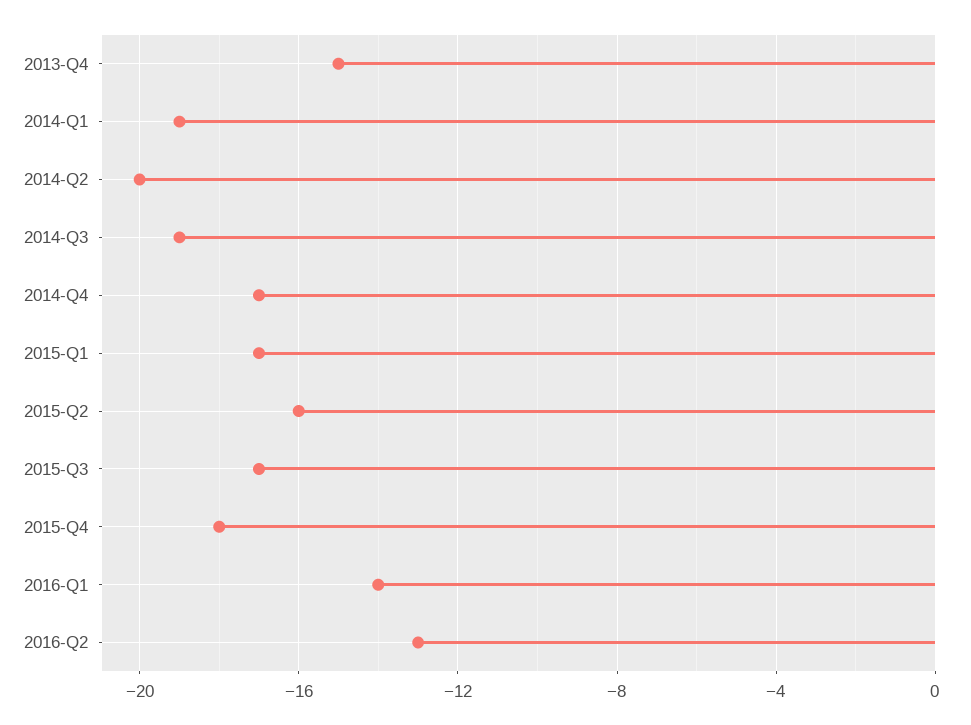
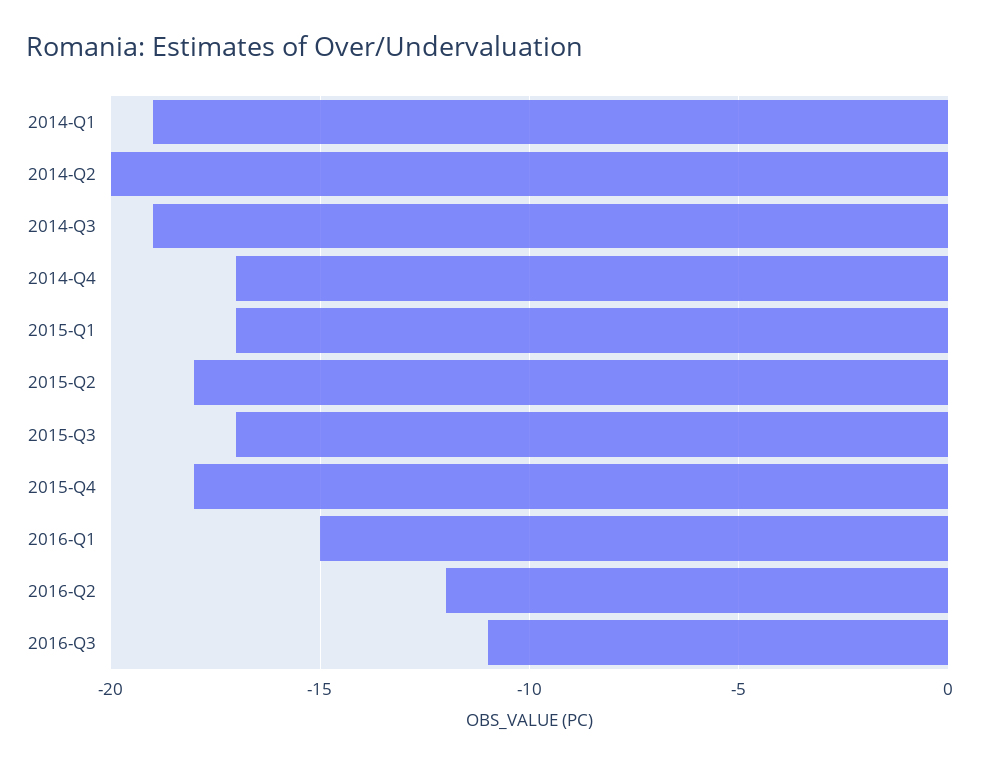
2013-Q4: -15 -> none
2015-Q2: -16 -> -18
2016-Q1: -14 -> -15
2016-Q2: -13 -> -12
2016-Q3: none -> -11

